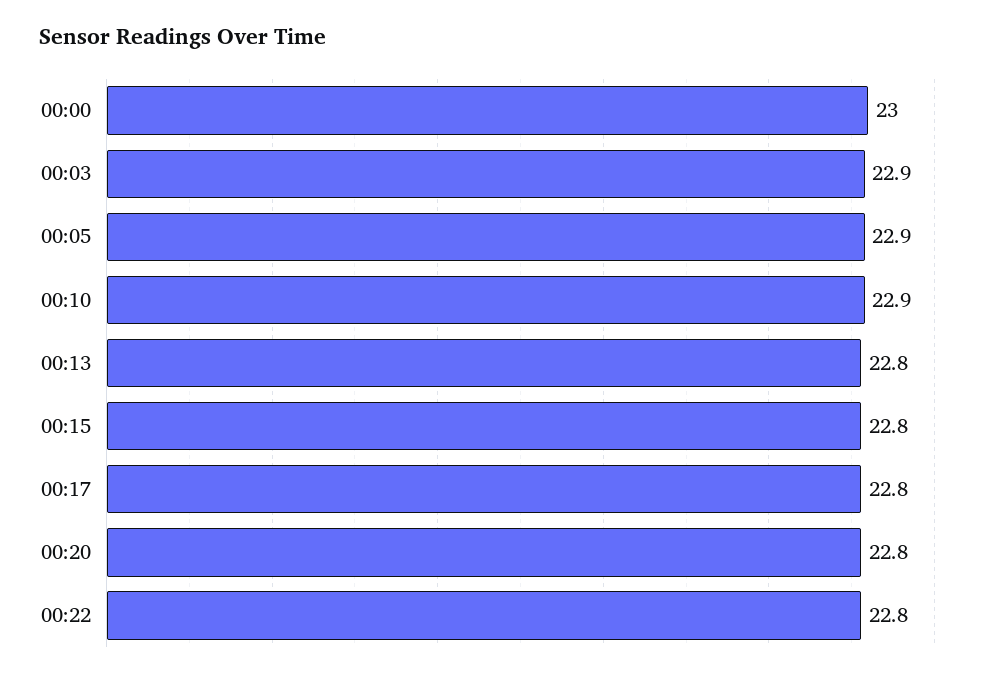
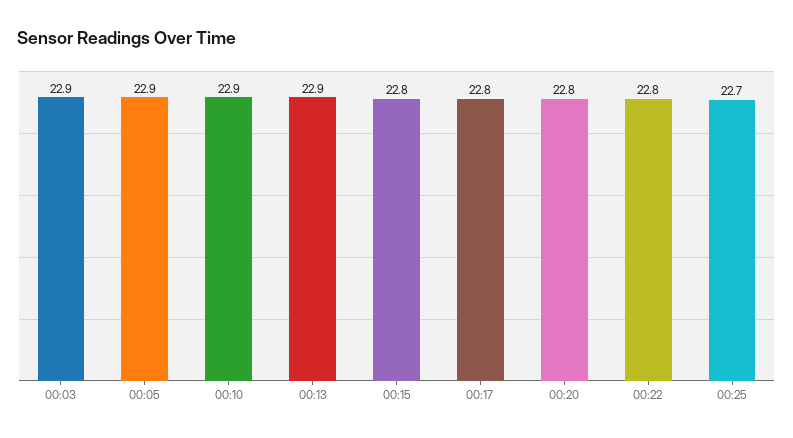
00:00: 23 -> none
00:13: 22.8 -> 22.9
00:25: none -> 22.7

